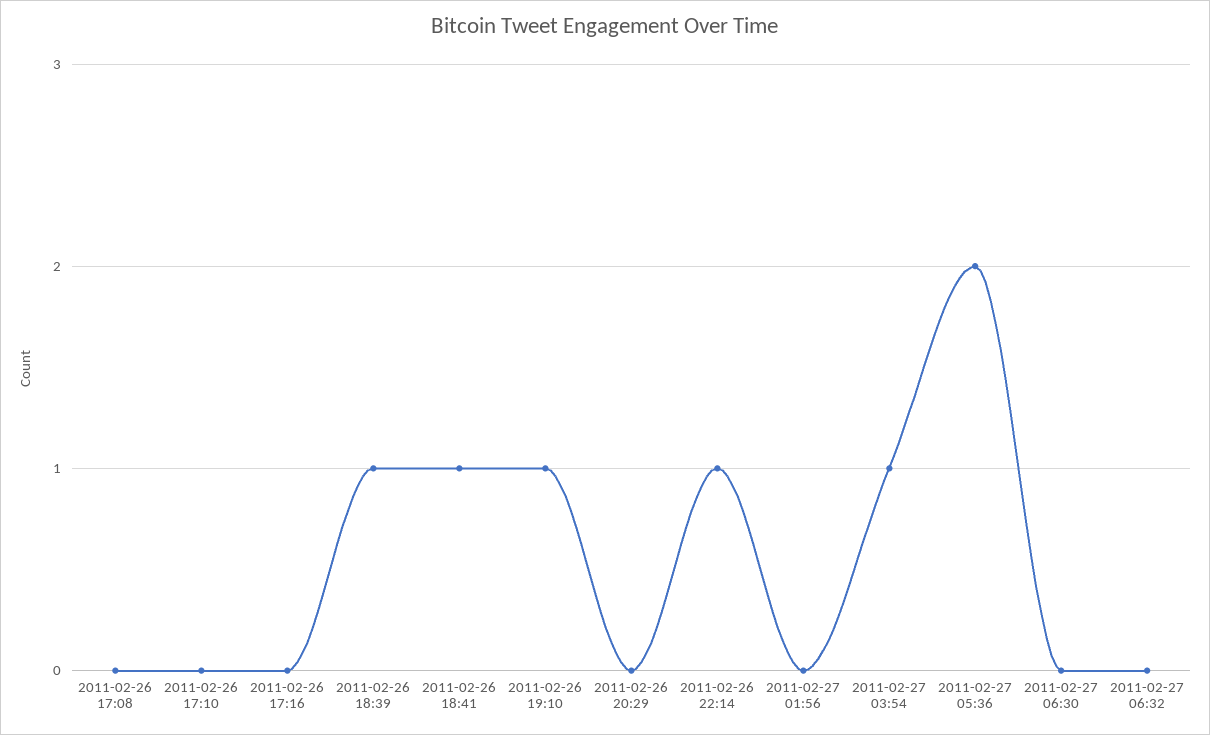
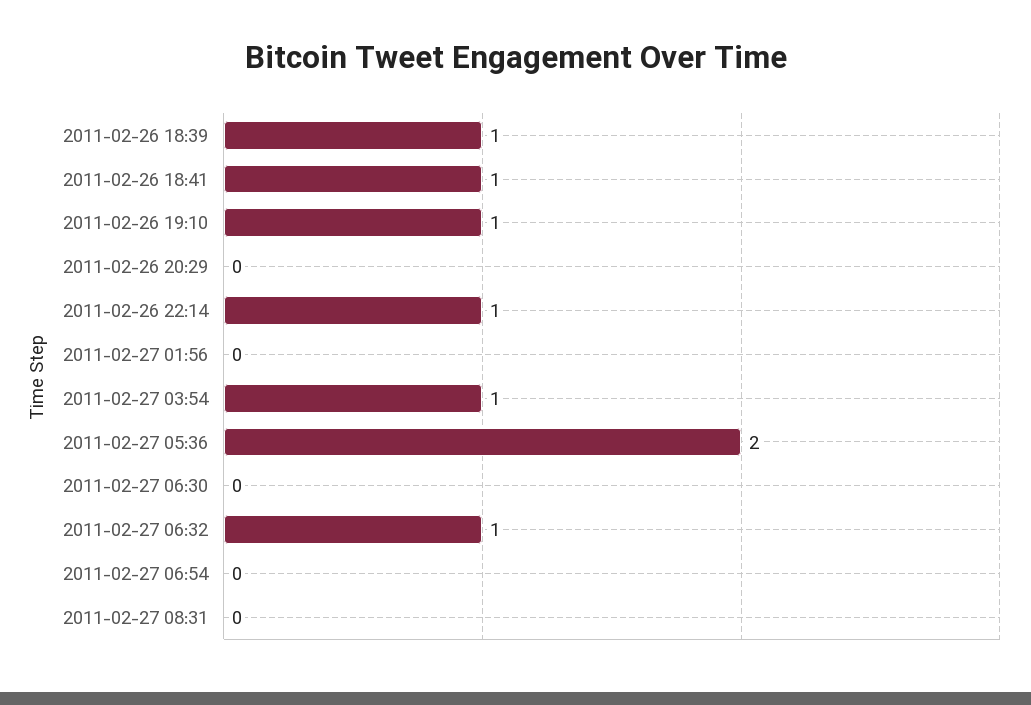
2011-02-26 17:08: 0 -> none
2011-02-26 17:10: 0 -> none
2011-02-26 17:16: 0 -> none
2011-02-27 06:32: 0 -> 1
2011-02-27 06:54: none -> 0
2011-02-27 08:31: none -> 0

